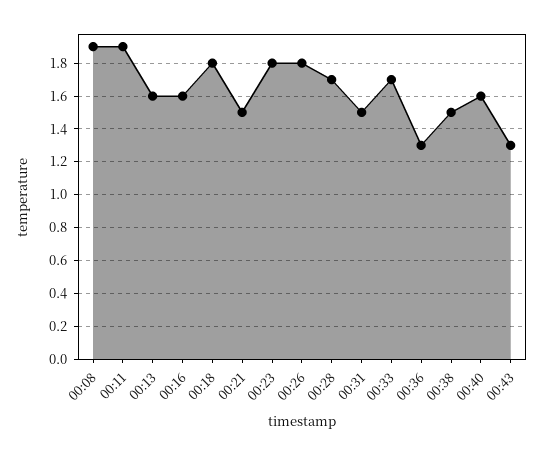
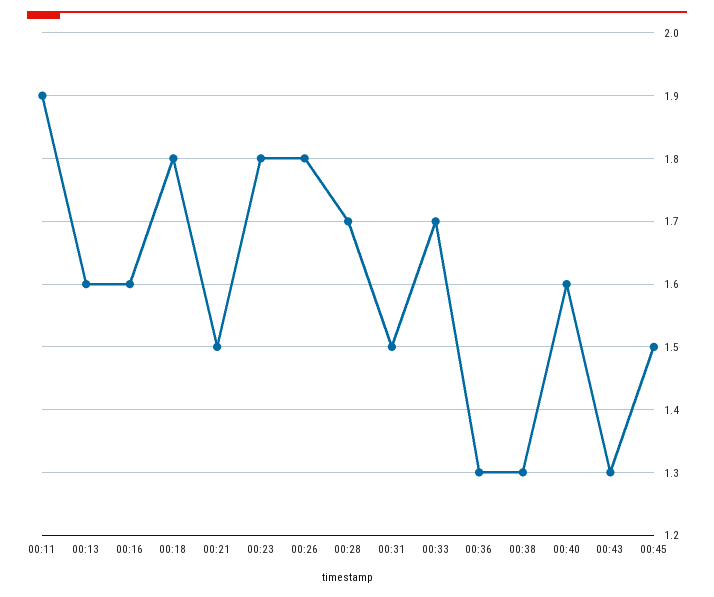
00:08: 1.9 -> none
00:38: 1.5 -> 1.3
00:45: none -> 1.5

